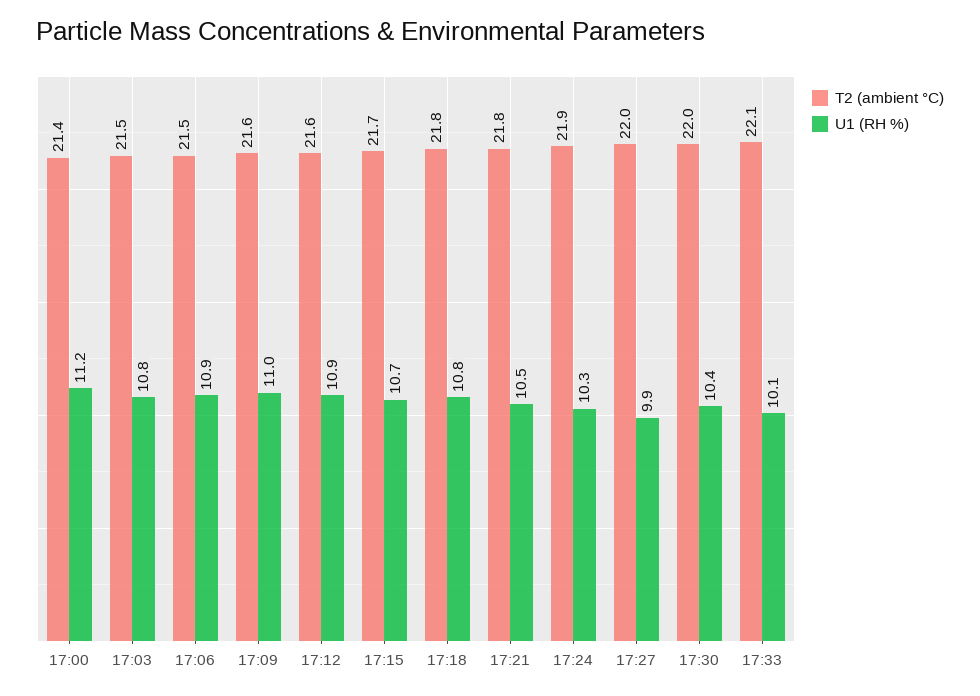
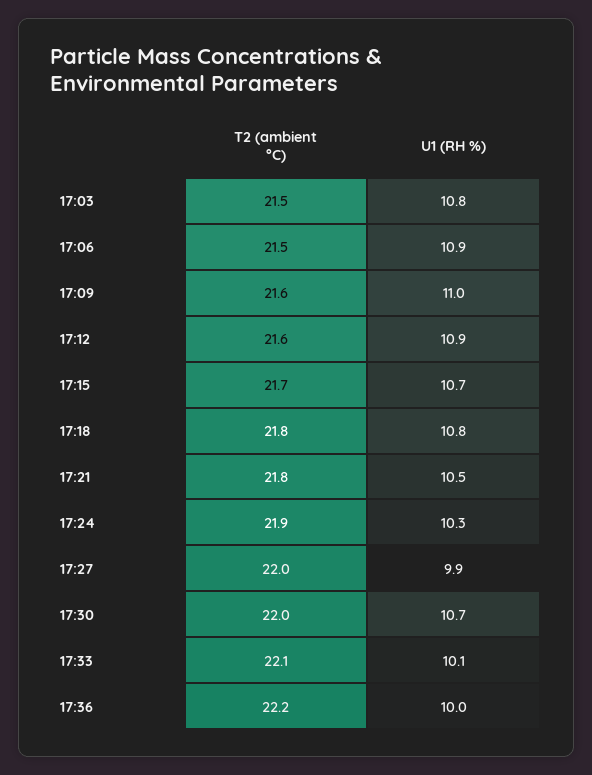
T2 (ambient °C), 17:00: 21.4 -> none
U1 (RH %), 17:00: 11.2 -> none
U1 (RH %), 17:30: 10.4 -> 10.7
T2 (ambient °C), 17:36: none -> 22.2
U1 (RH %), 17:36: none -> 10

